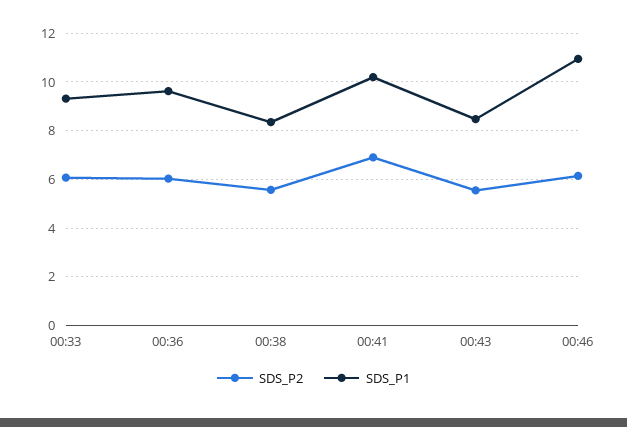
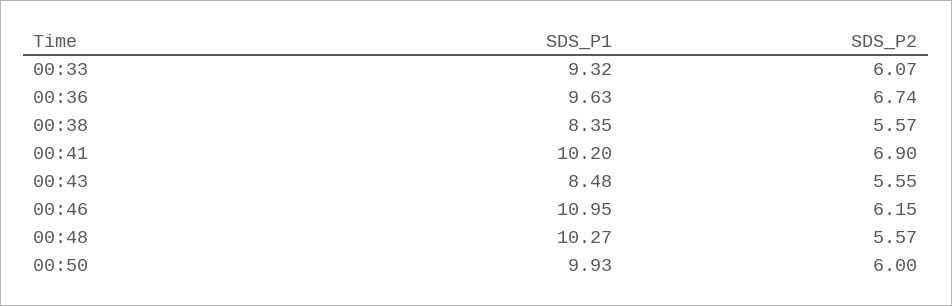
SDS_P2, 00:36: 6 -> 6.74
SDS_P1, 00:48: none -> 10.27
SDS_P2, 00:48: none -> 5.57
SDS_P1, 00:50: none -> 9.93
SDS_P2, 00:50: none -> 6

